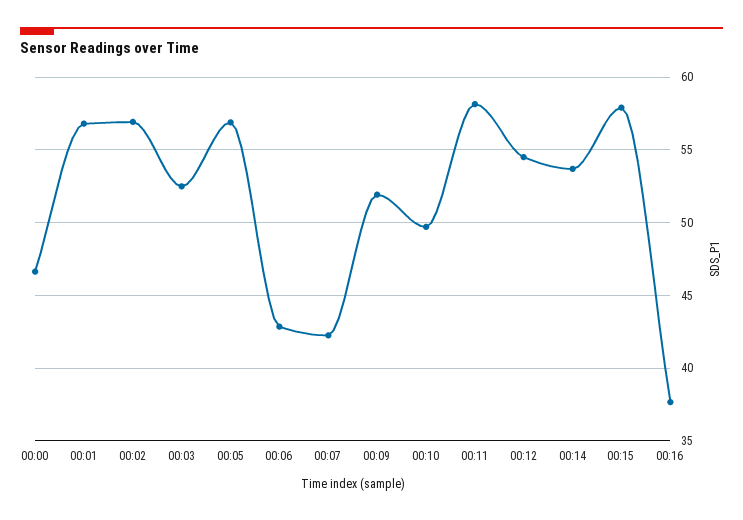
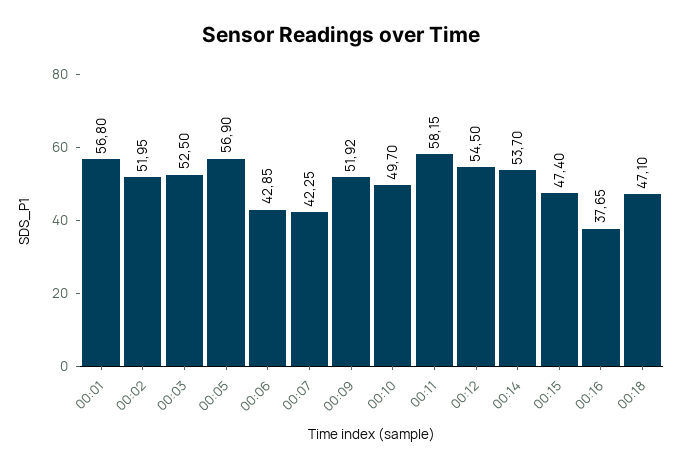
00:00: 46.5 -> none
00:02: 57 -> 51.95
00:15: 58 -> 47.4
00:18: none -> 47.1

